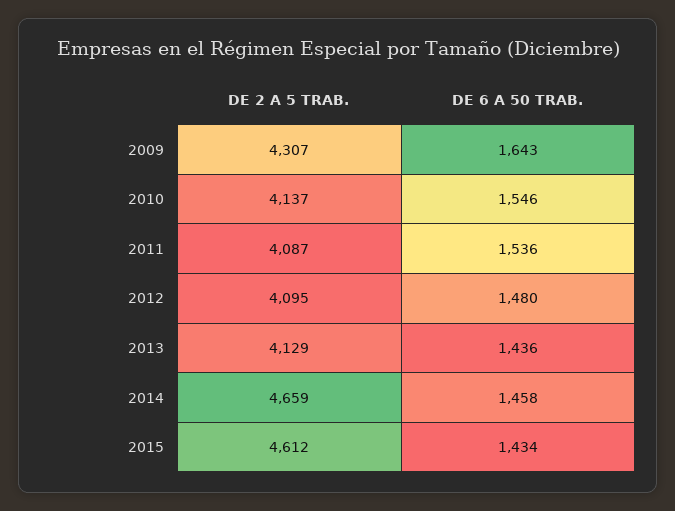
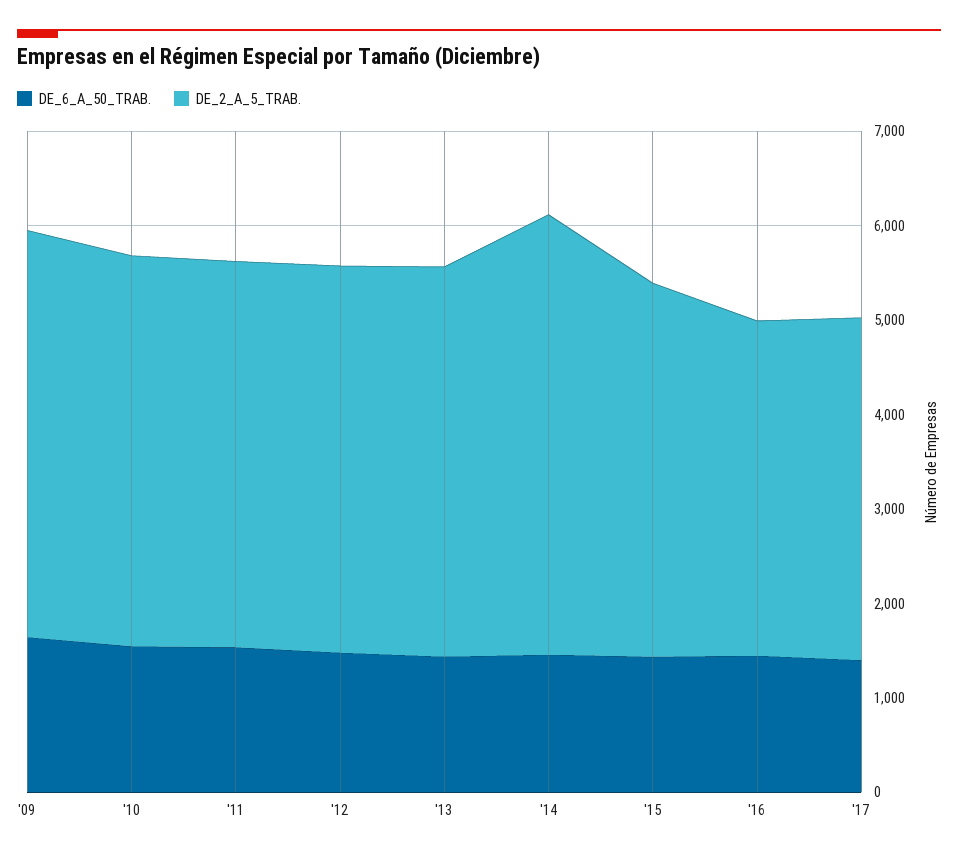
DE 2 A 5 TRAB., 2015: 4612 -> 4000
DE 6 A 50 TRAB., '16: none -> 1400
DE 2 A 5 TRAB., '16: none -> 3600
DE 6 A 50 TRAB., '17: none -> 1400
DE 2 A 5 TRAB., '17: none -> 3600

